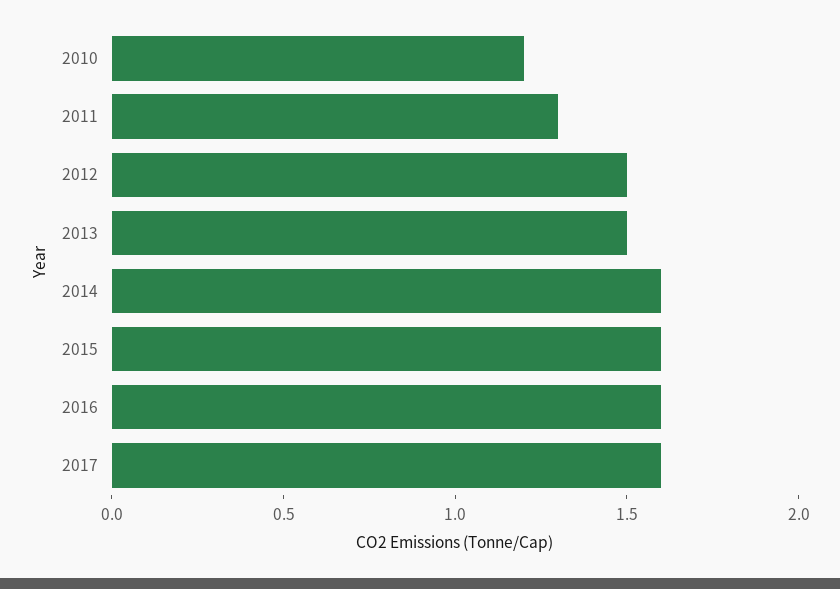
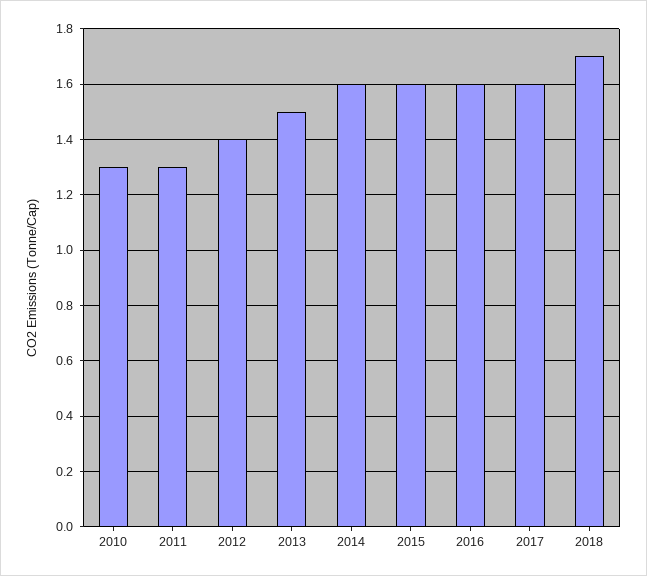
2010: 1.2 -> 1.3
2012: 1.5 -> 1.4
2018: none -> 1.7

